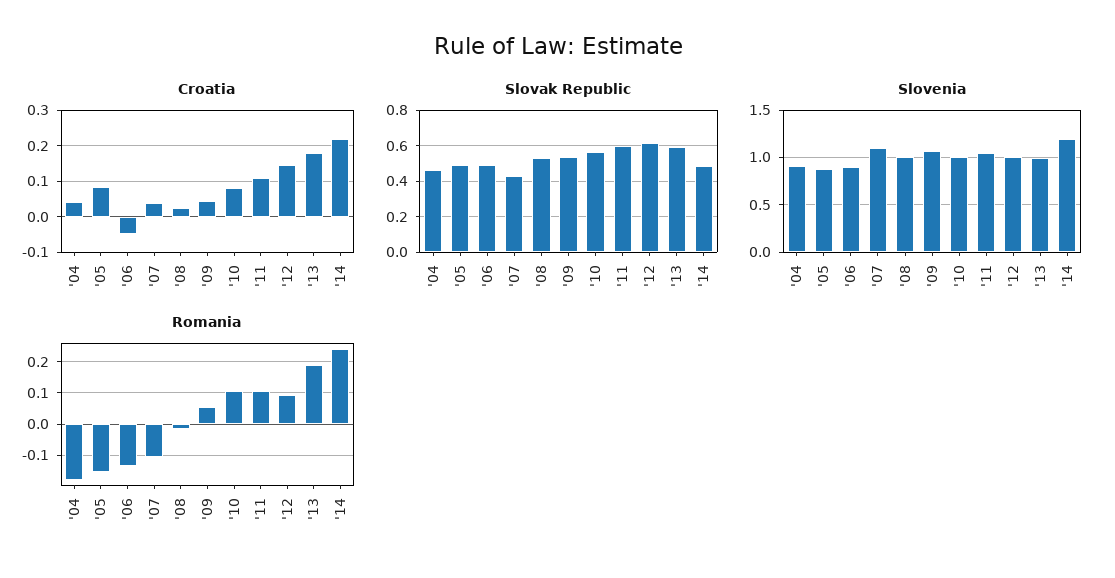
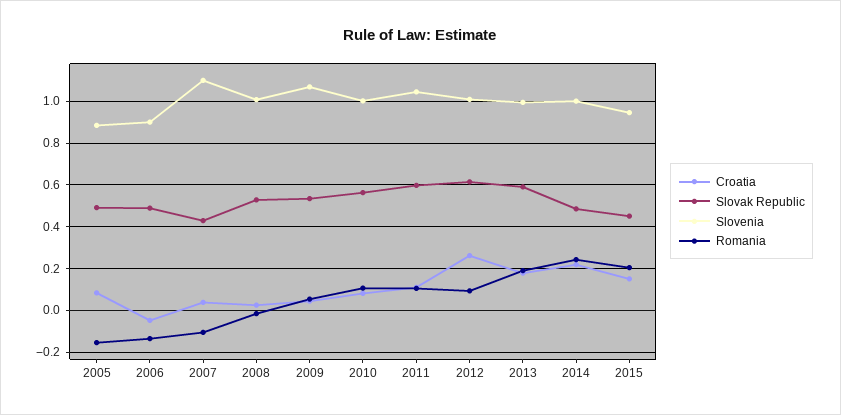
Croatia, '04: 0.04 -> none
Croatia, '12: 0.14 -> 0.25
Slovak Republic, '04: 0.45 -> none
Slovenia, '04: 0.9 -> none
Slovenia, '14: 1.2 -> 1
Romania, '04: -0.18 -> none
Croatia, 2015: none -> 0.15
Slovak Republic, 2015: none -> 0.45
Slovenia, 2015: none -> 0.95
Romania, 2015: none -> 0.2

